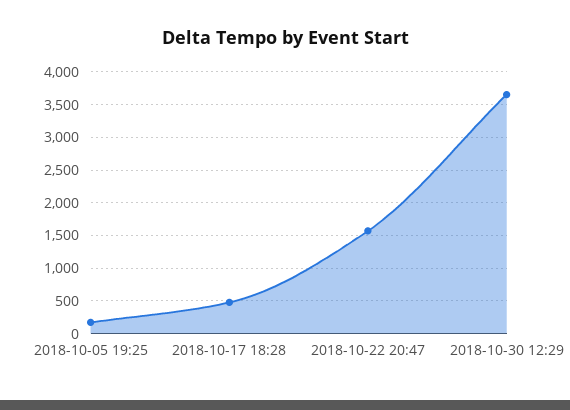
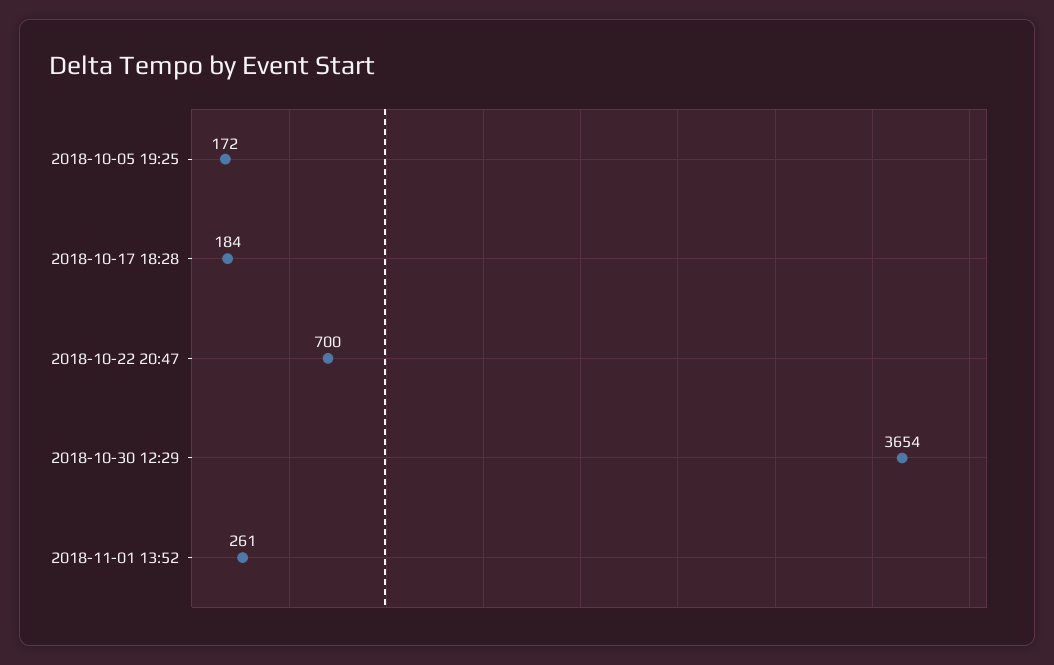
2018-10-17 18:28: 500 -> 184
2018-10-22 20:47: 1600 -> 700
2018-11-01 13:52: none -> 261

